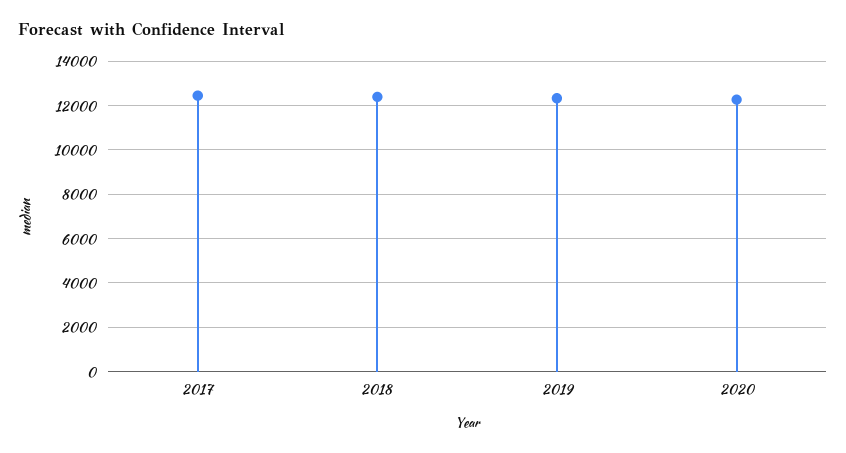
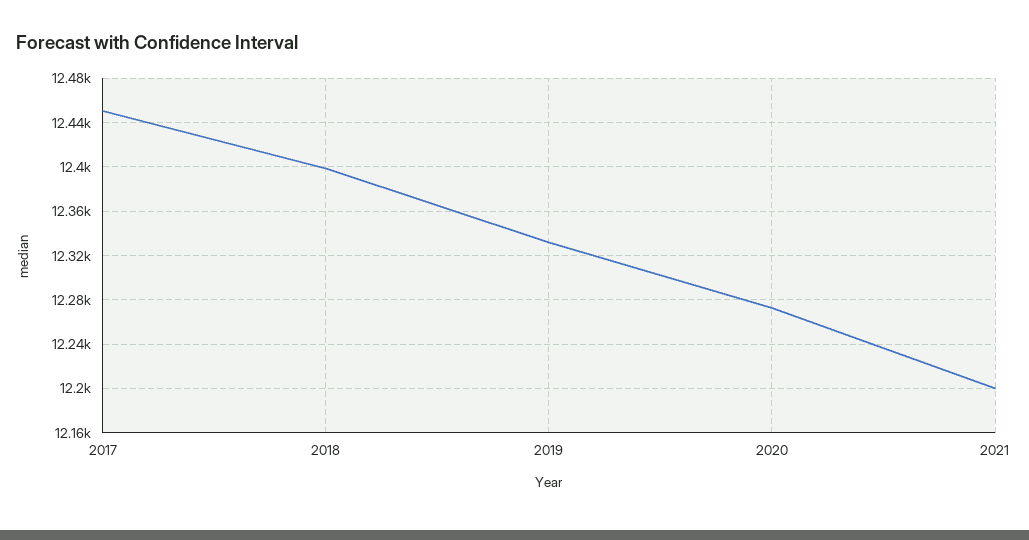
2021: none -> 12200

